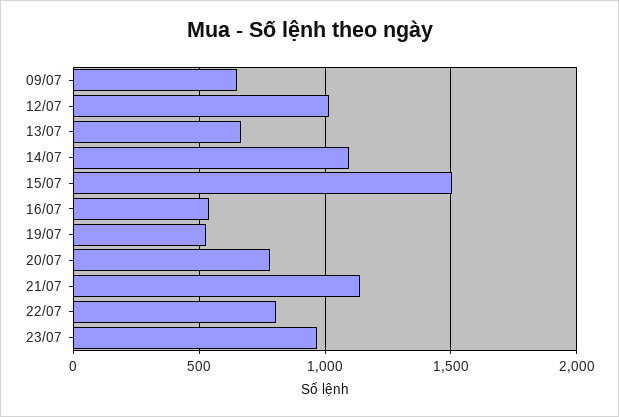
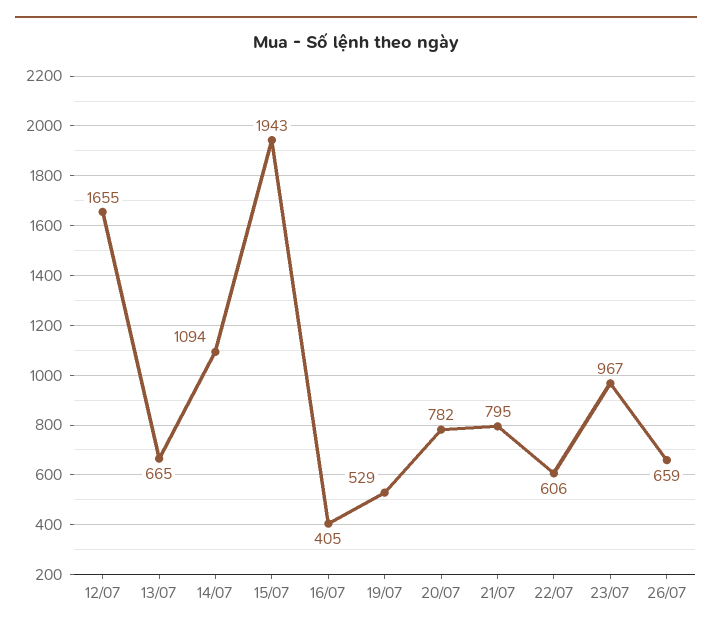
09/07: 650 -> none
12/07: 1000 -> 1655
15/07: 1500 -> 1943
16/07: 550 -> 405
21/07: 1150 -> 795
22/07: 800 -> 606
26/07: none -> 659

